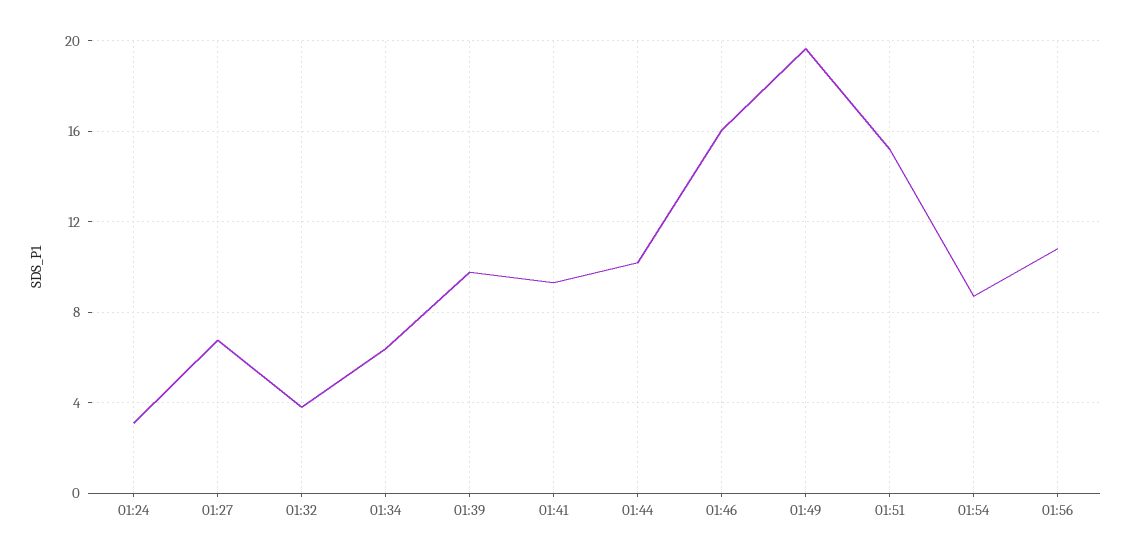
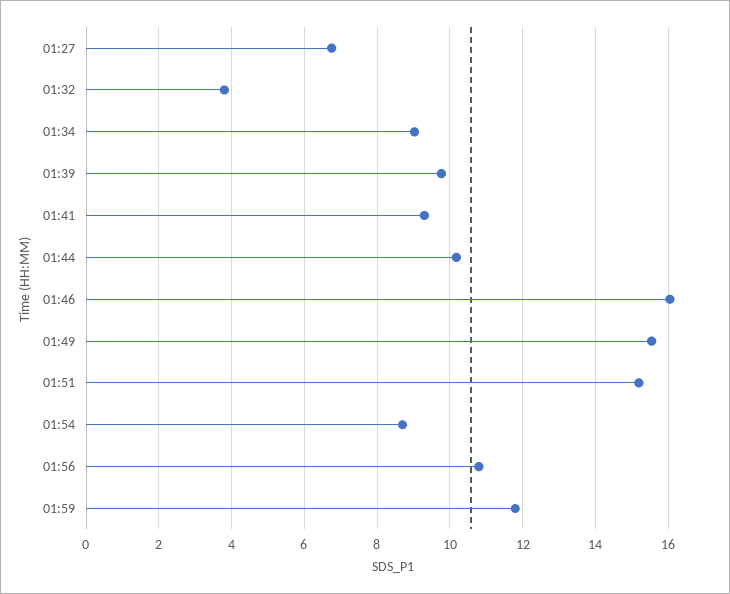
01:24: 3 -> none
01:34: 6.5 -> 9
01:49: 19.5 -> 15.6
01:59: none -> 11.8

